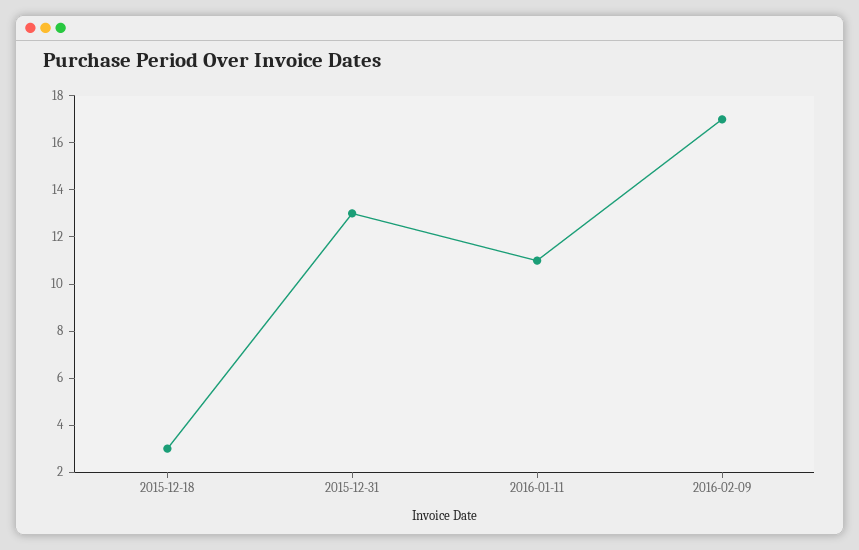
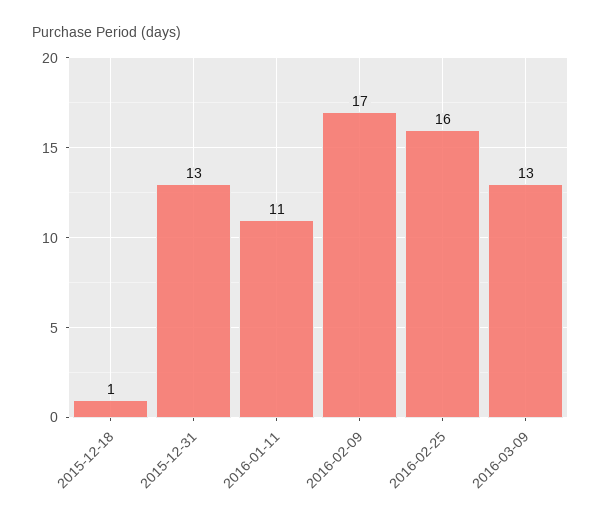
2015-12-18: 3 -> 1
2016-02-25: none -> 16
2016-03-09: none -> 13

